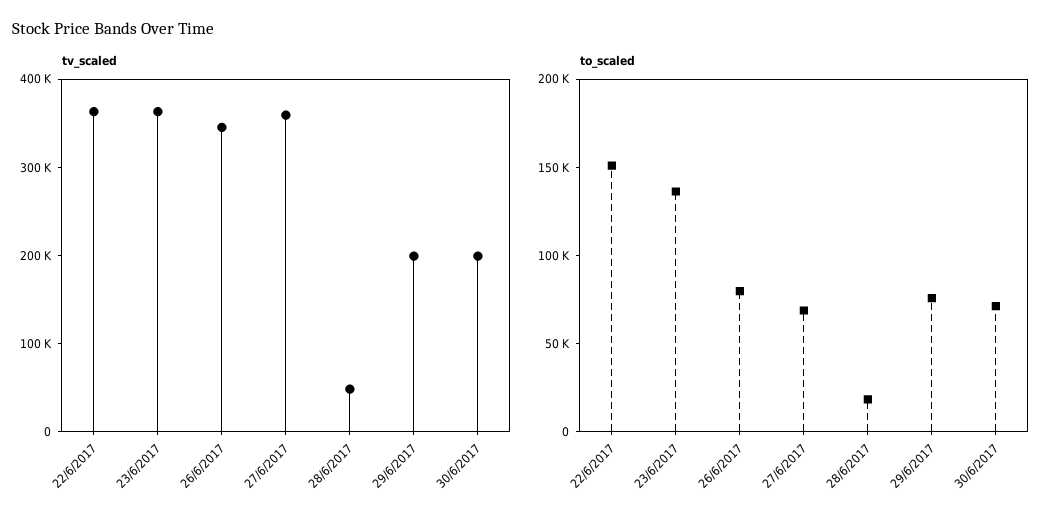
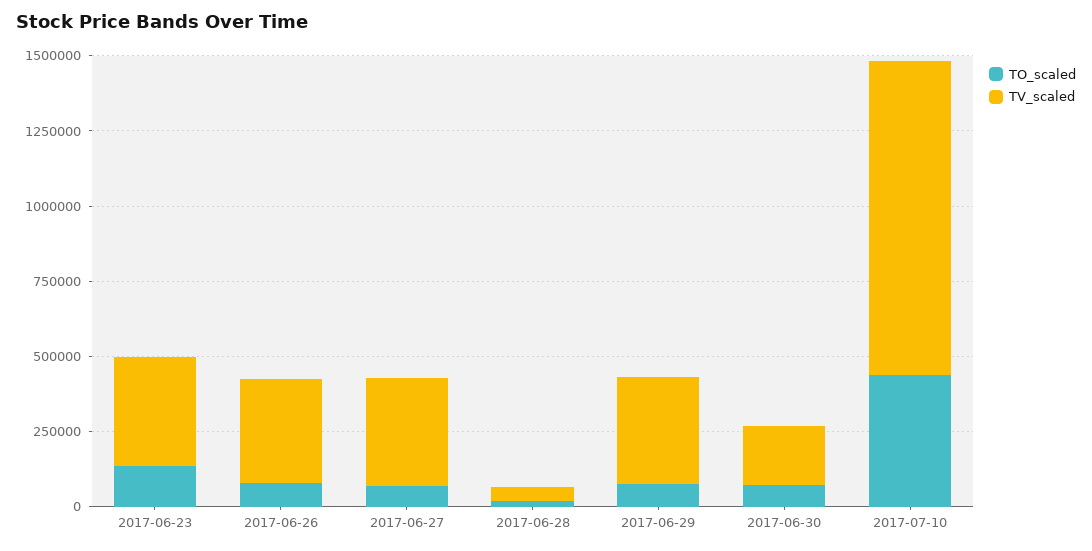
tv_scaled, 22/6/2017: 360000 -> none
tv_scaled, 29/6/2017: 200000 -> 350000
to_scaled, 22/6/2017: 150000 -> none
to_scaled, 2017-07-10: none -> 450000
tv_scaled, 2017-07-10: none -> 1050000

